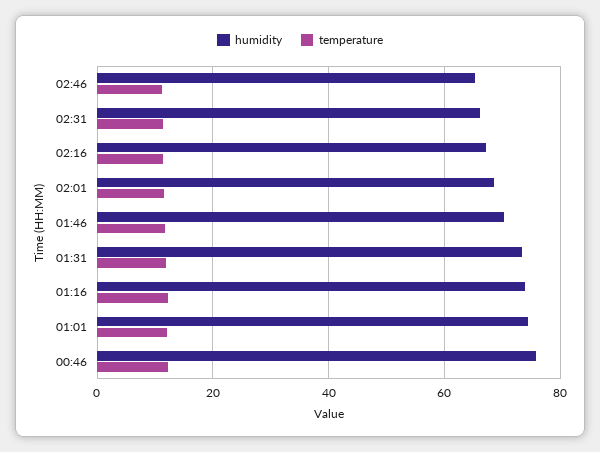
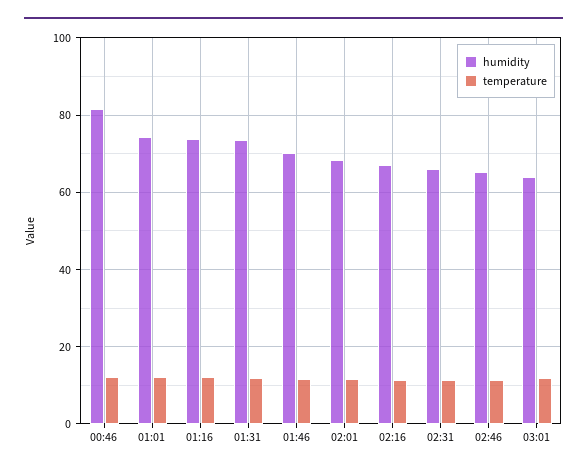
humidity, 00:46: 76 -> 82
humidity, 03:01: none -> 64
temperature, 03:01: none -> 12

